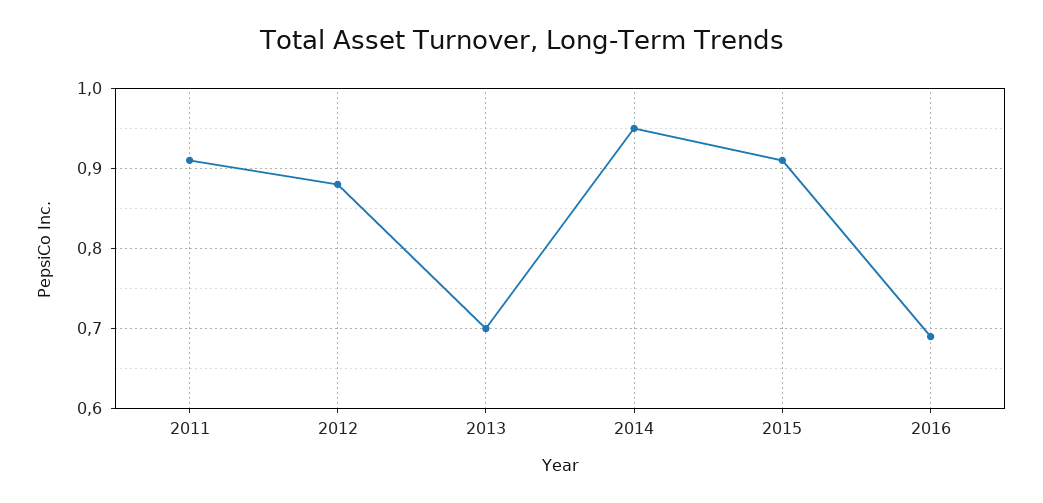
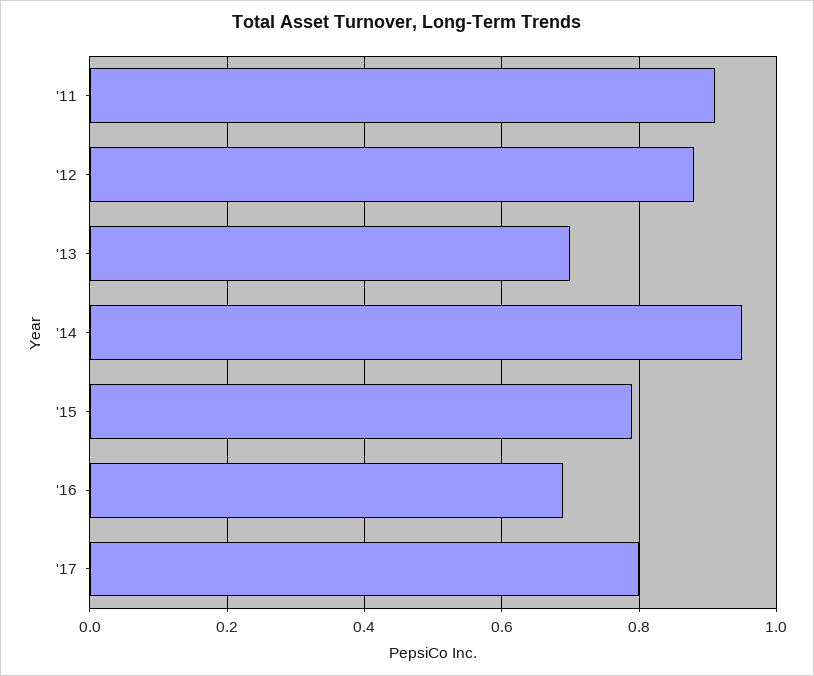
2015: 0.91 -> 0.8
'17: none -> 0.8

